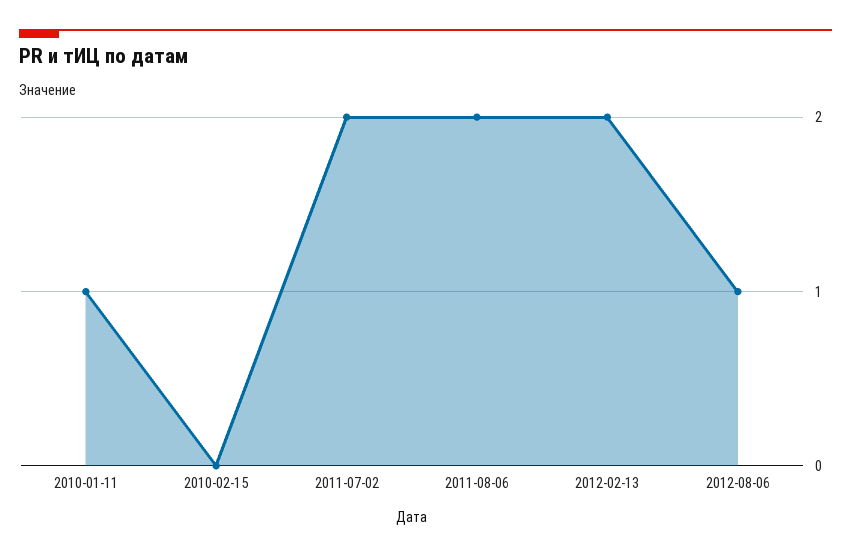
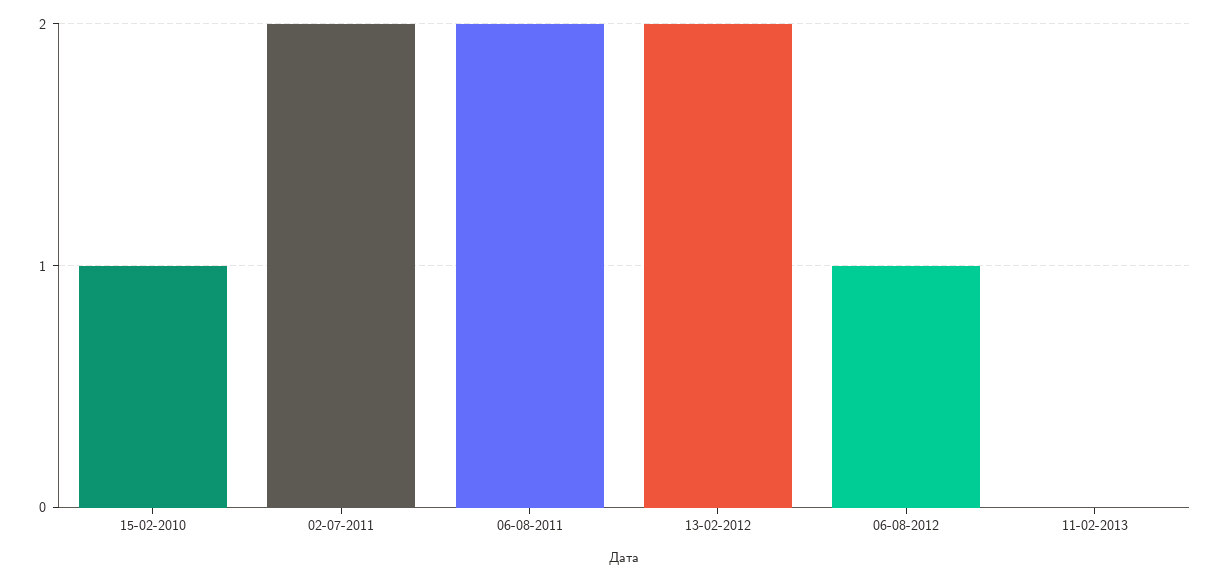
2010-01-11: 1 -> none
2010-02-15: 0 -> 1
11-02-2013: none -> 0

